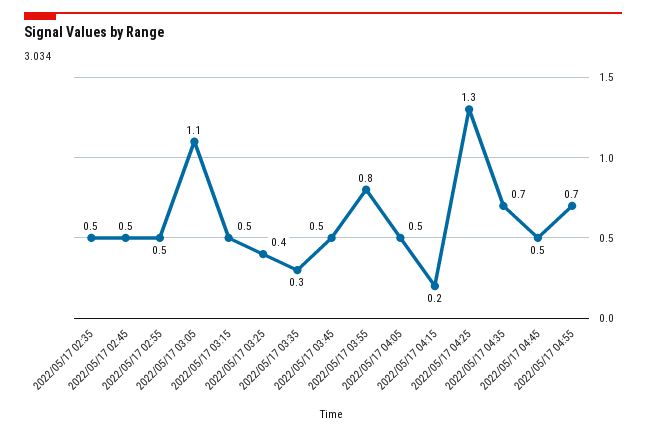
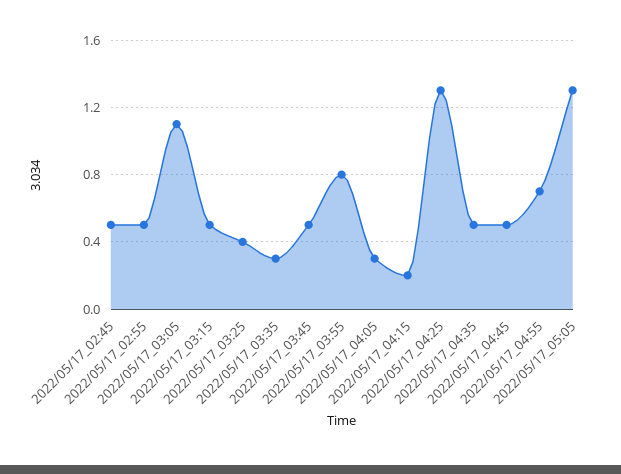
2022/05/17 02:35: 0.5 -> none
2022/05/17 04:05: 0.5 -> 0.3
2022/05/17 04:35: 0.7 -> 0.5
2022/05/17_05:05: none -> 1.3

